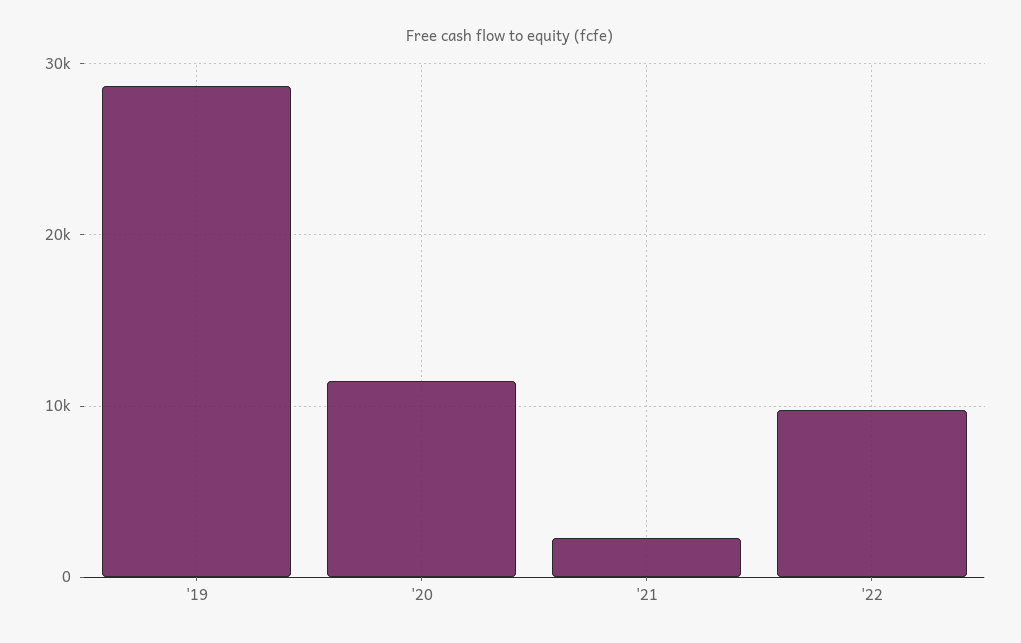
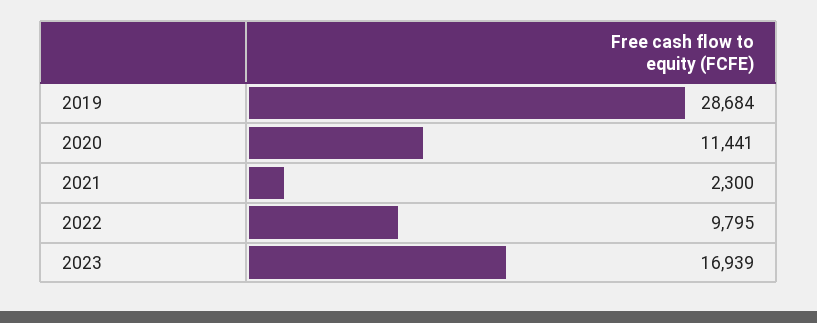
2023: none -> 16939

